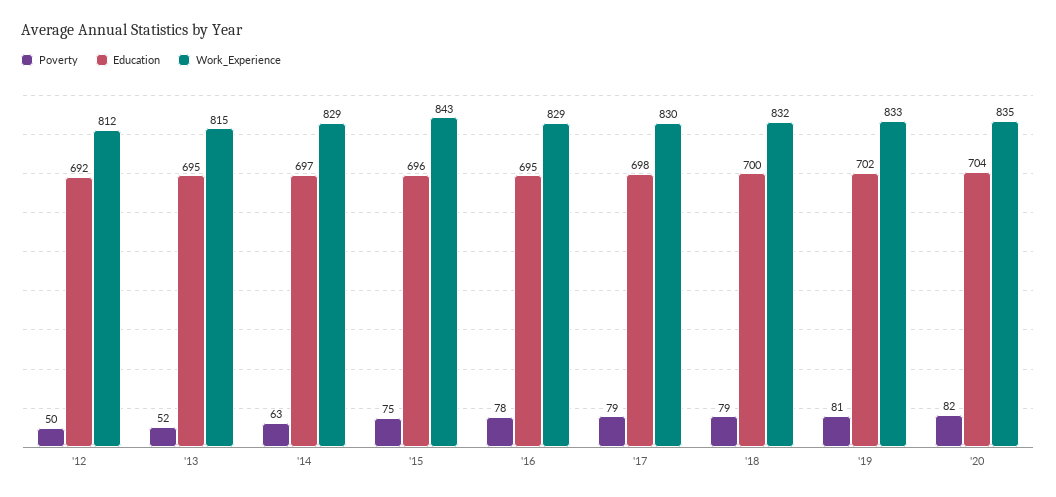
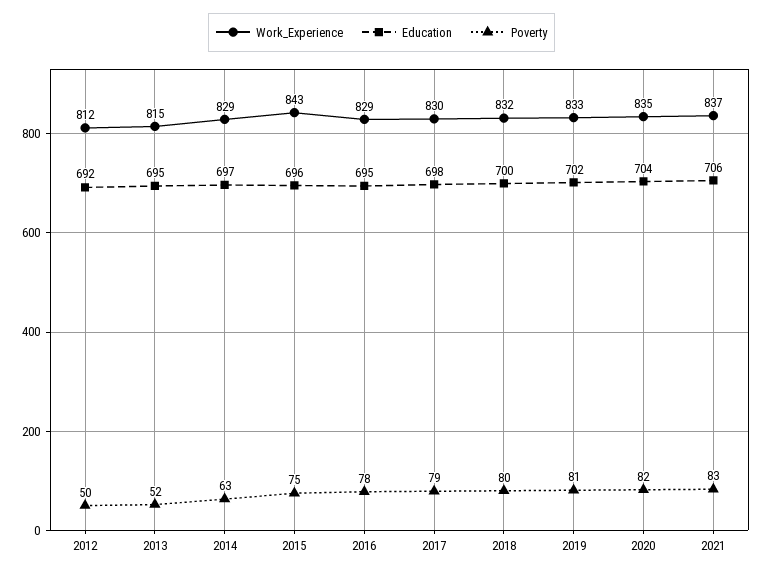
Poverty, '18: 79 -> 80
Work_Experience, 2021: none -> 837
Education, 2021: none -> 706
Poverty, 2021: none -> 83

